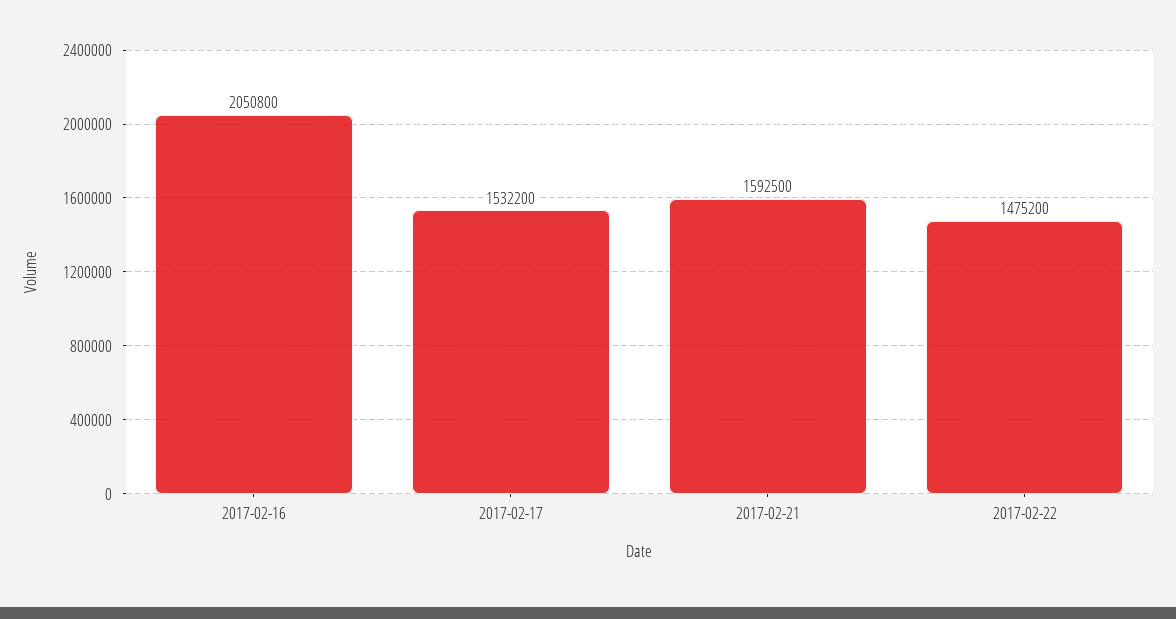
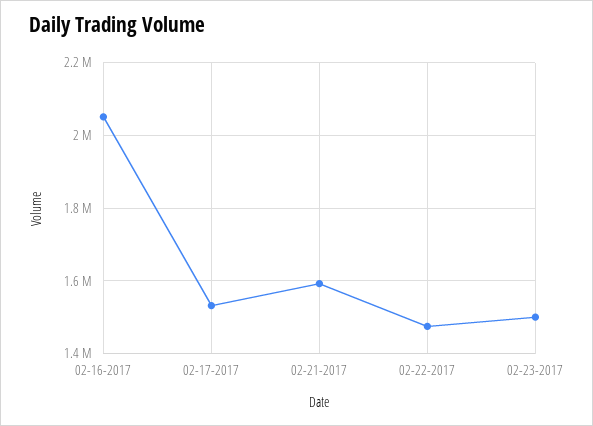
02-23-2017: none -> 1500000

